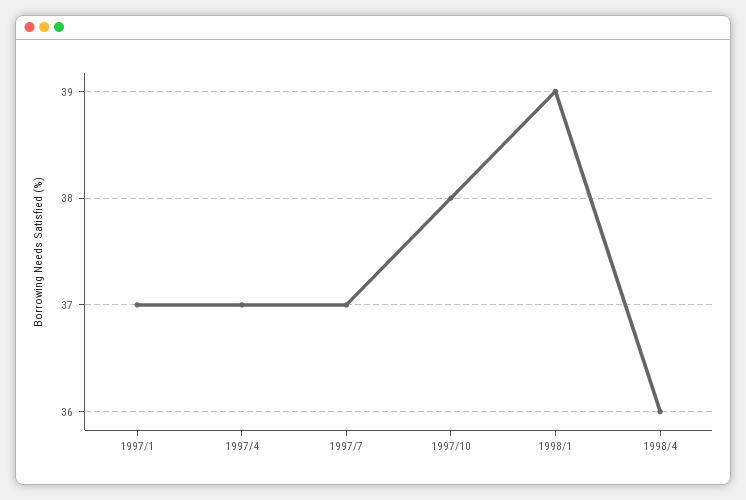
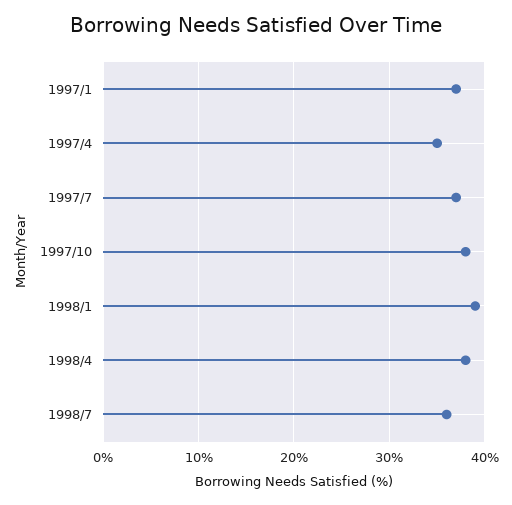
1997/4: 37 -> 35
1998/4: 36 -> 38
1998/7: none -> 36

